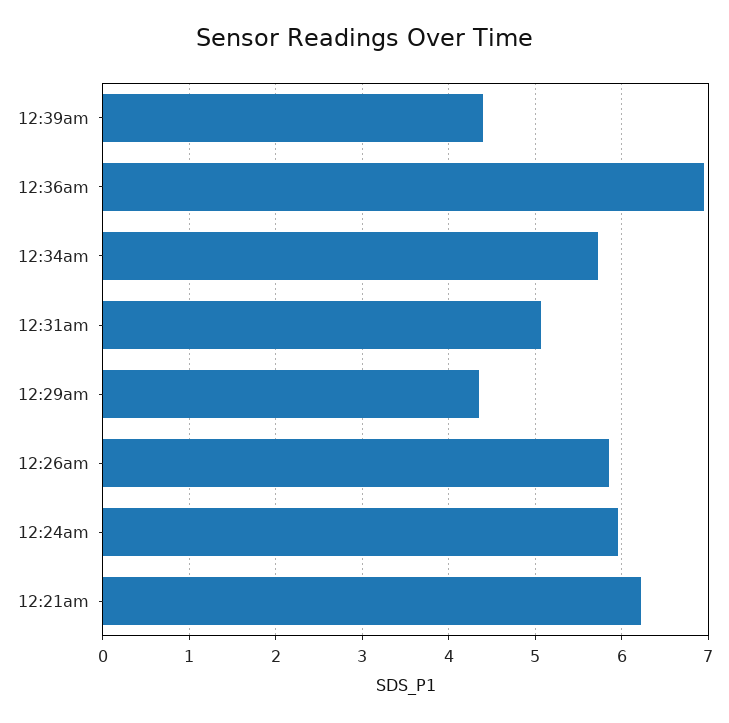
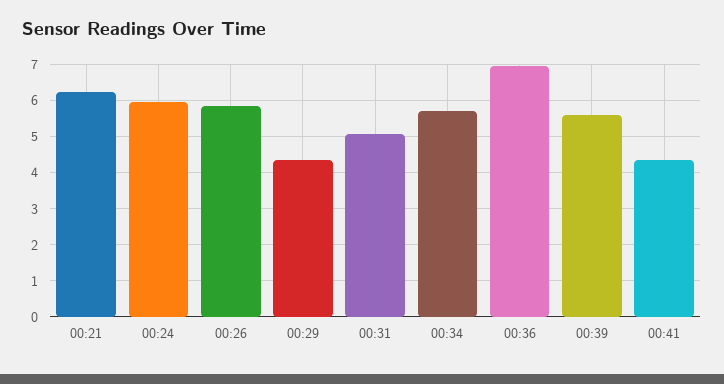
12:39am: 4.4 -> 5.6
00:41: none -> 4.4

